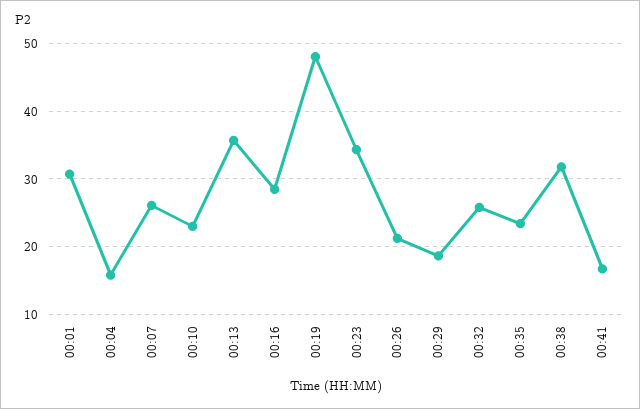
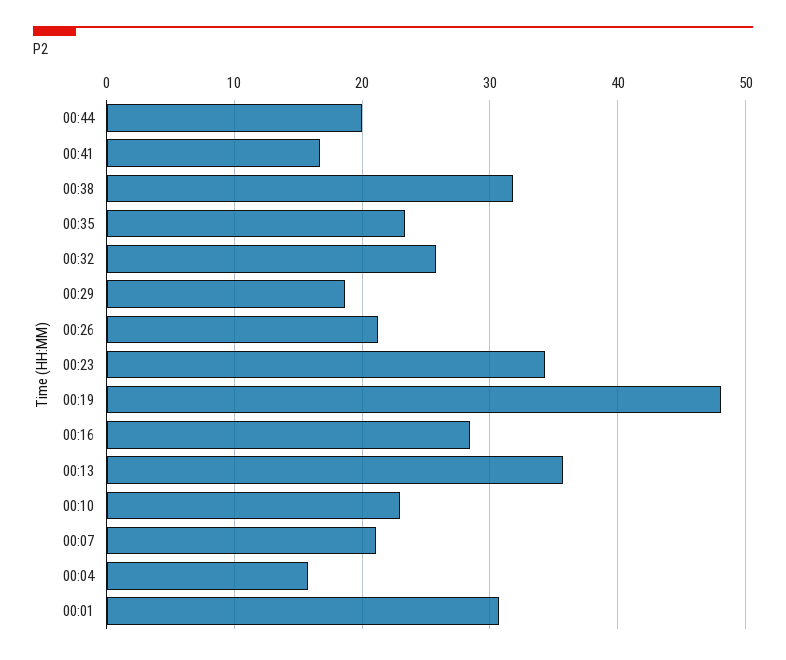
00:07: 26 -> 21
00:44: none -> 20

